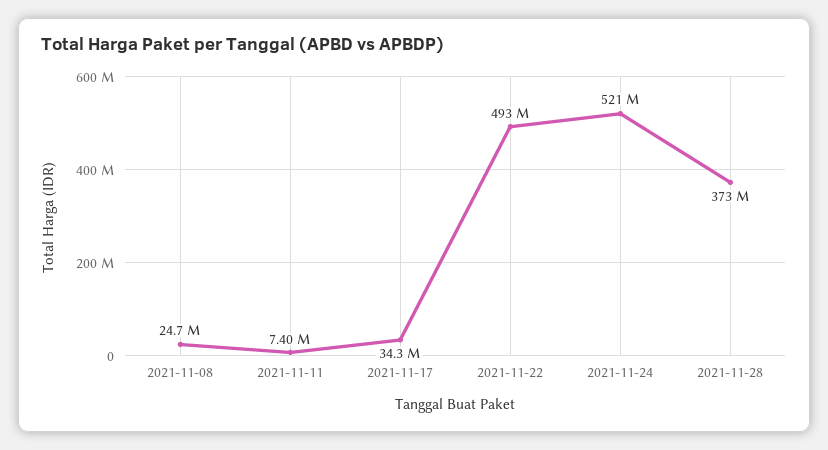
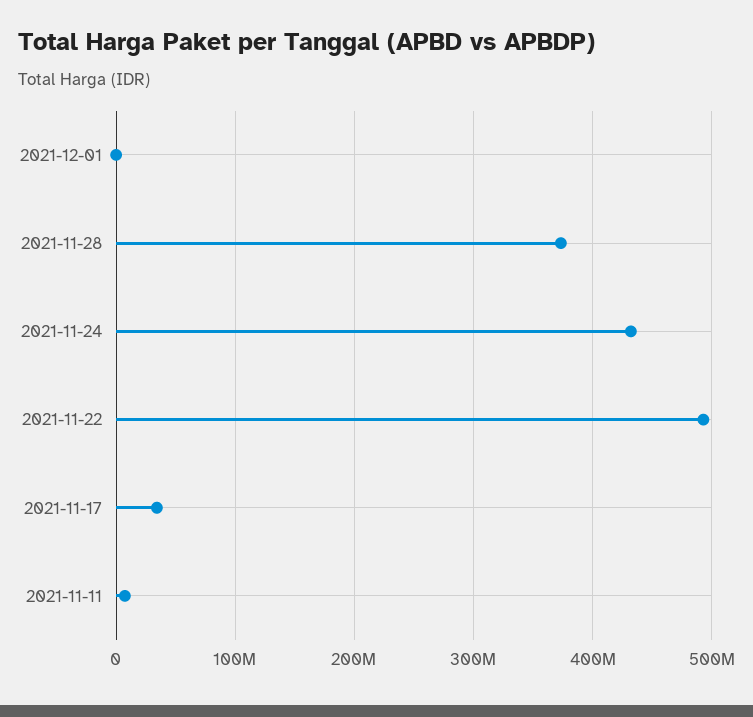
2021-11-08: 24700000 -> none
2021-11-24: 521000000 -> 430000000
2021-12-01: none -> 0

